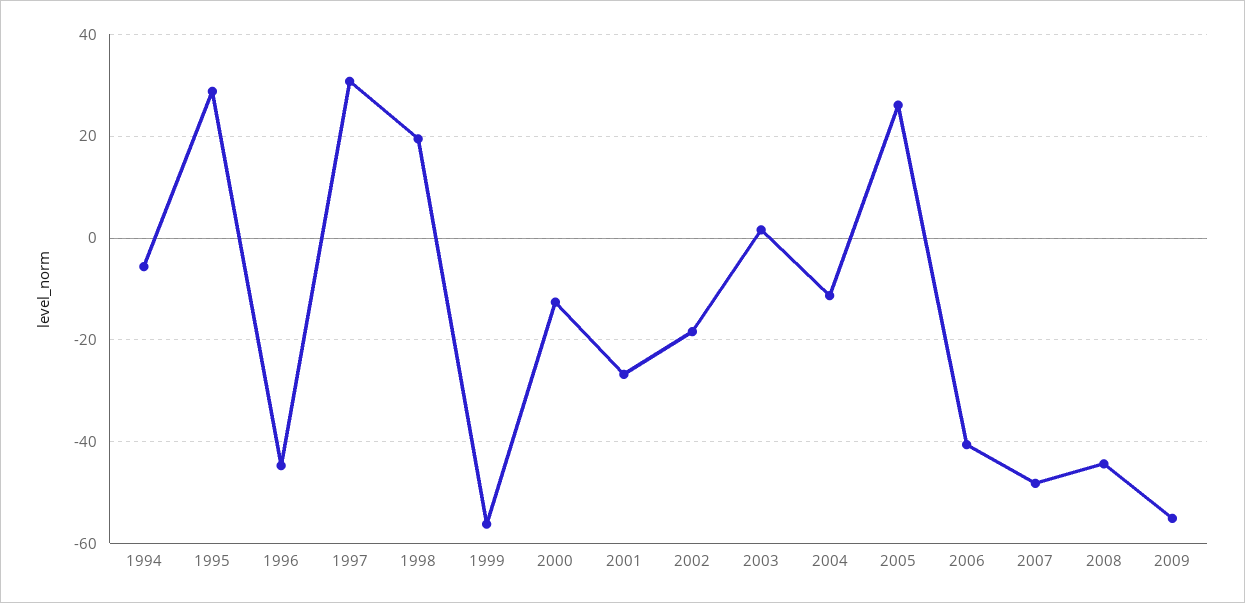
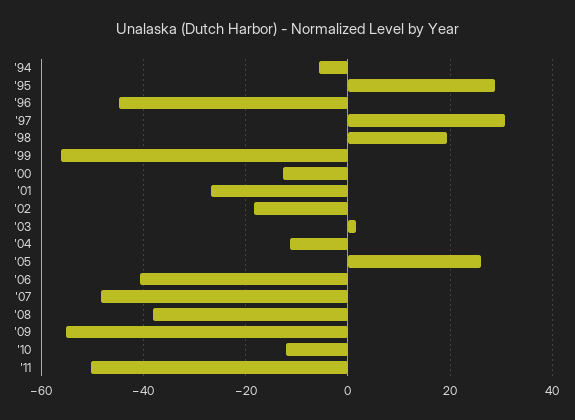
2008: -44 -> -38
'10: none -> -12
'11: none -> -50

